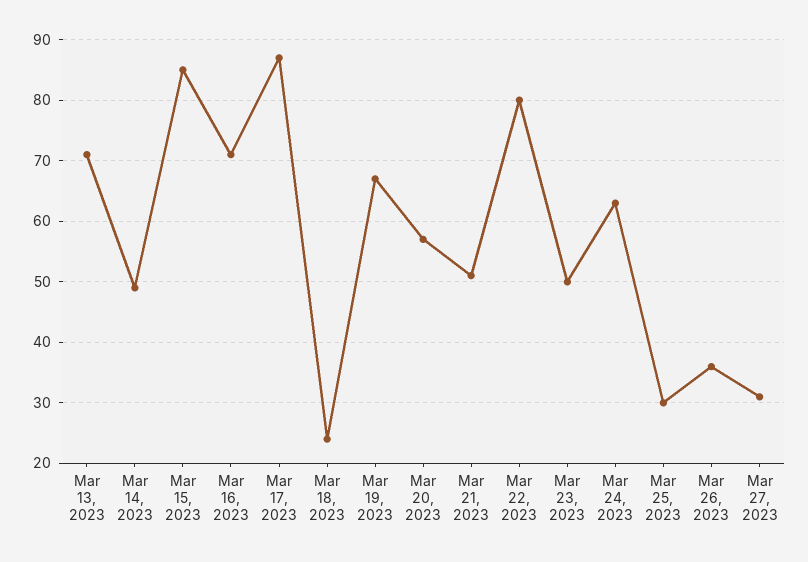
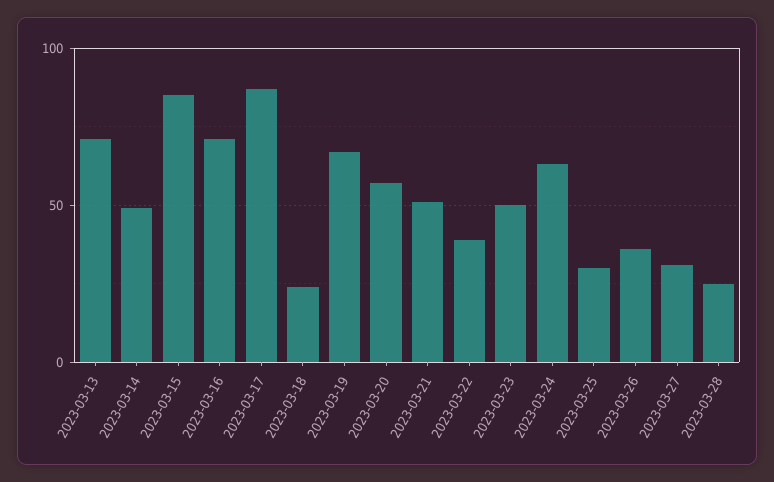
Mar 22, 2023: 80 -> 40
2023-03-28: none -> 25

